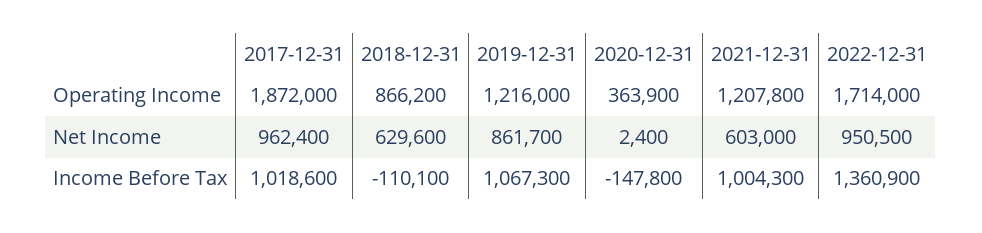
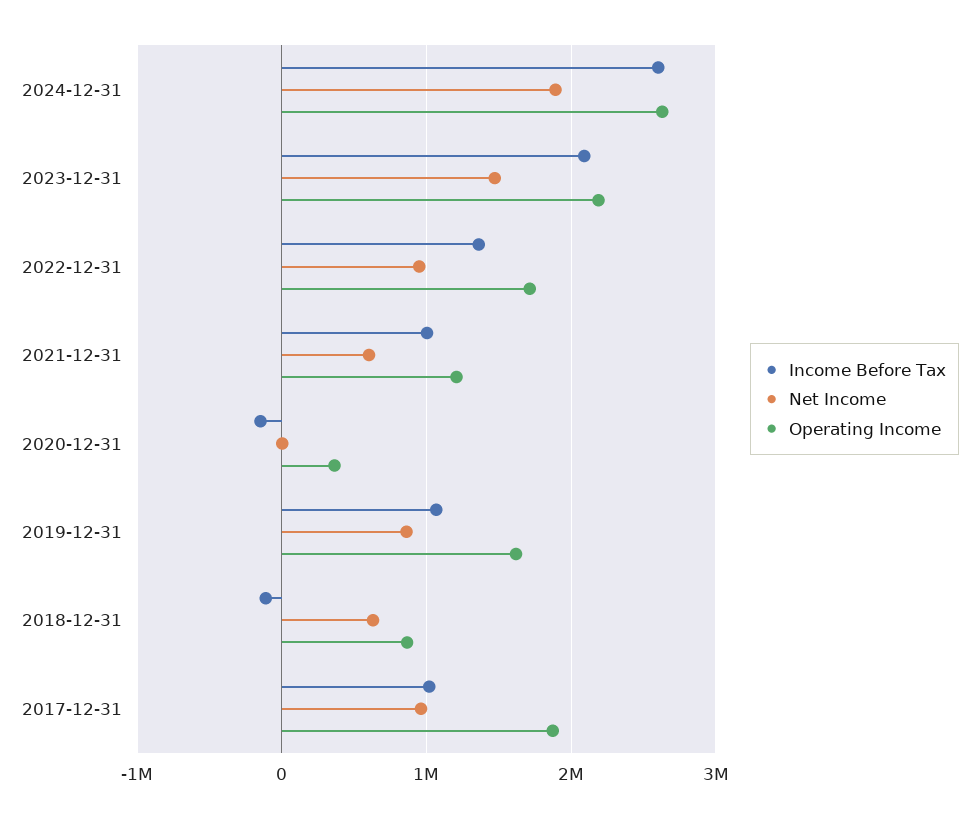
Operating Income, 2019-12-31: 1216000 -> 1600000
Income Before Tax, 2024-12-31: none -> 2600000
Net Income, 2024-12-31: none -> 1900000
Operating Income, 2024-12-31: none -> 2600000
Income Before Tax, 2023-12-31: none -> 2100000
Net Income, 2023-12-31: none -> 1500000
Operating Income, 2023-12-31: none -> 2200000

